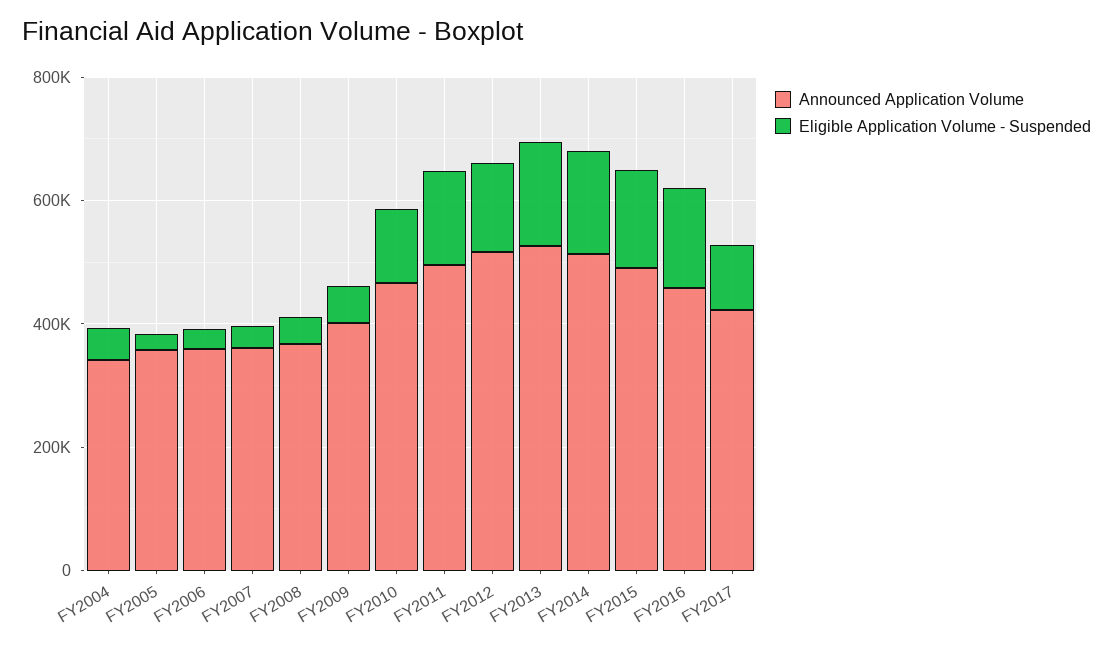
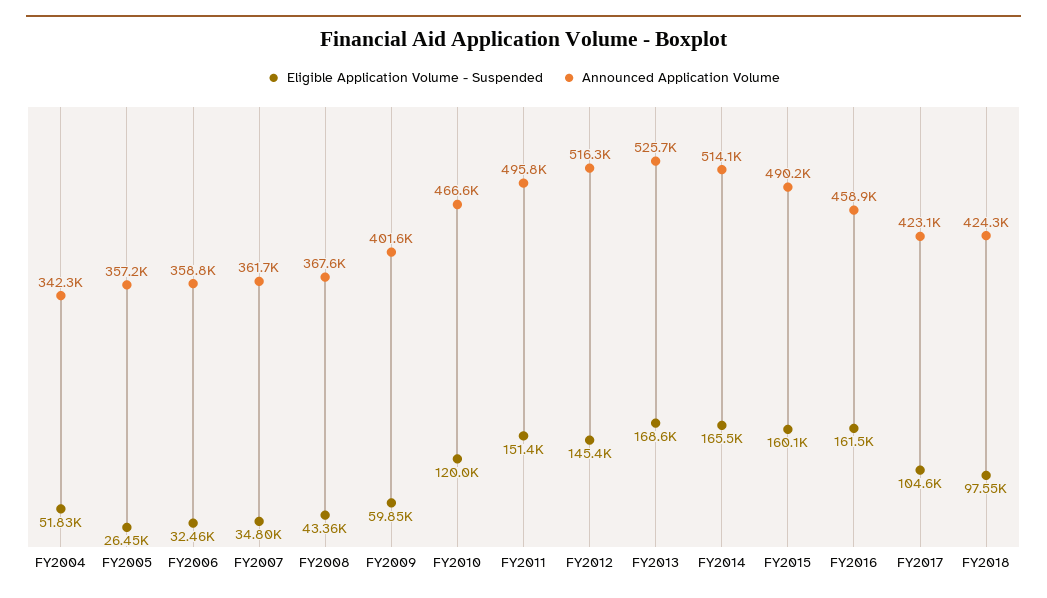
Eligible Application Volume - Suspended, FY2018: none -> 97550
Announced Application Volume, FY2018: none -> 424300

